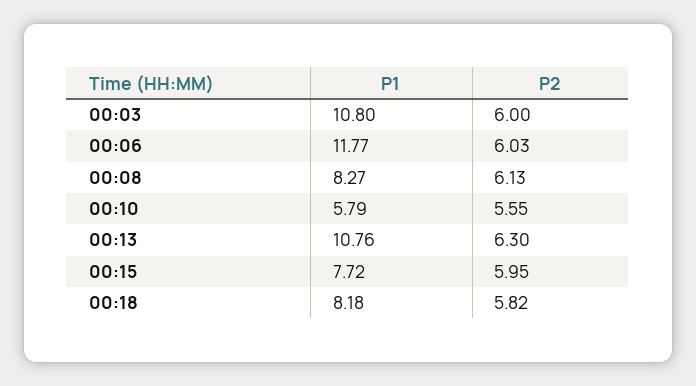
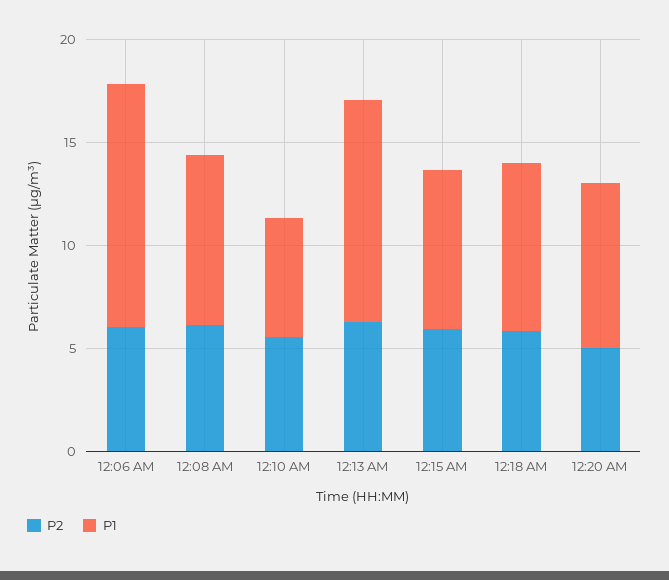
P1, 00:03: 10.8 -> none
P2, 00:03: 6 -> none
P2, 12:20 AM: none -> 5
P1, 12:20 AM: none -> 8

